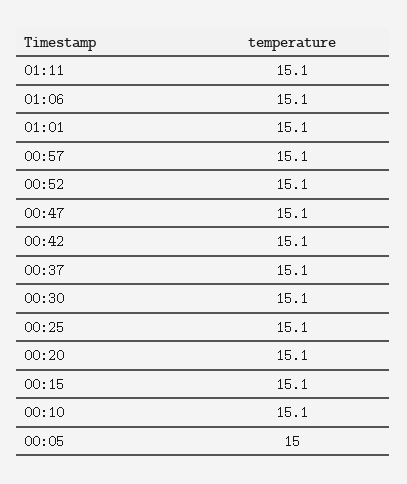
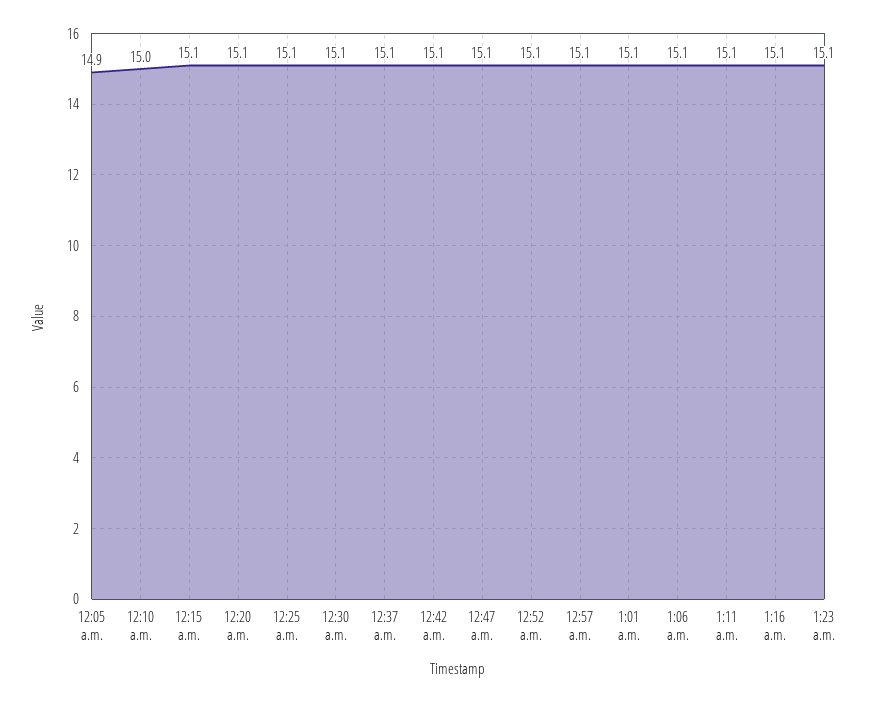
00:10: 15.1 -> 15
00:05: 15 -> 14.9
1:16 a.m.: none -> 15.1
1:23 a.m.: none -> 15.1

